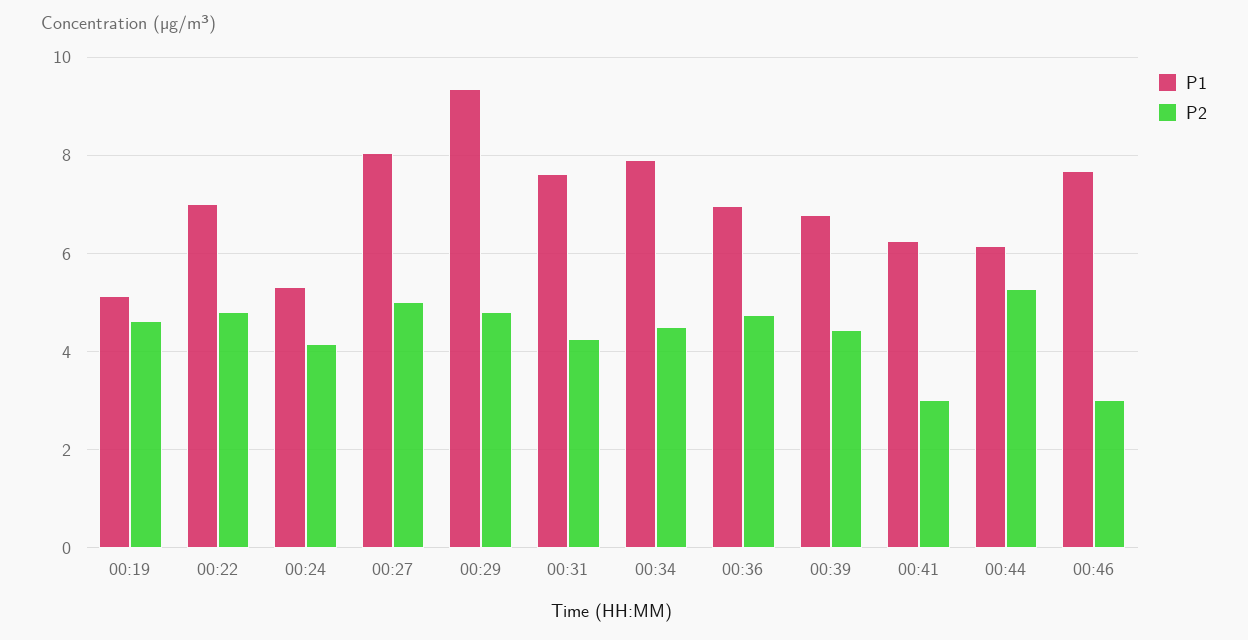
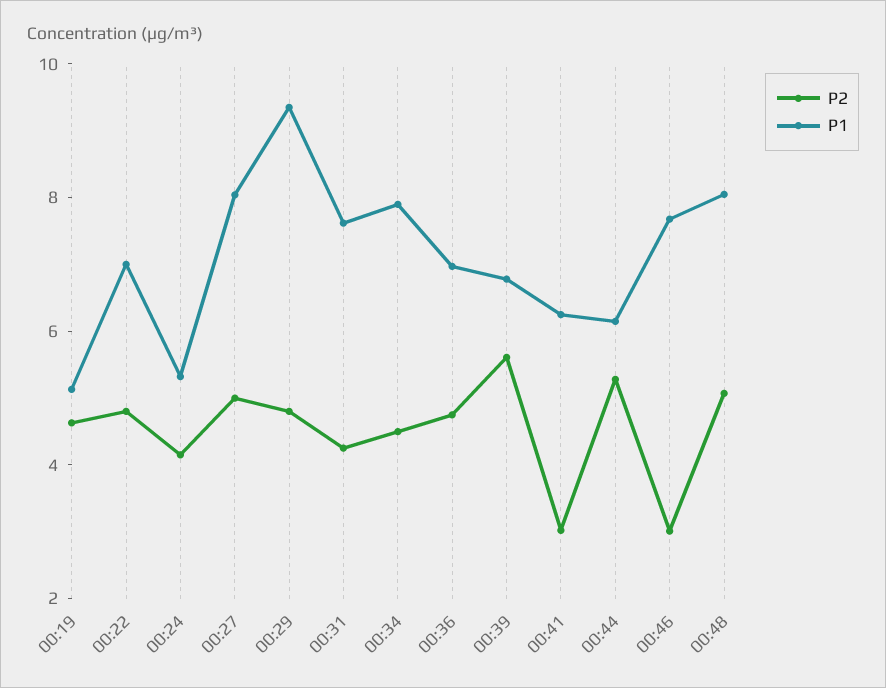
P2, 00:39: 4.4 -> 5.5
P2, 00:48: none -> 5
P1, 00:48: none -> 8

